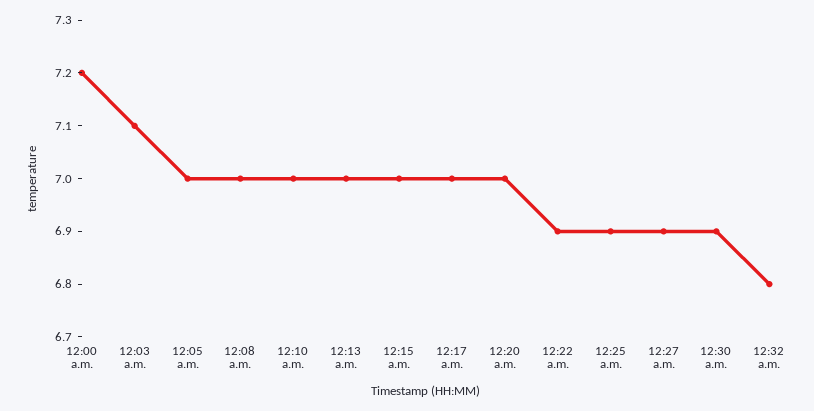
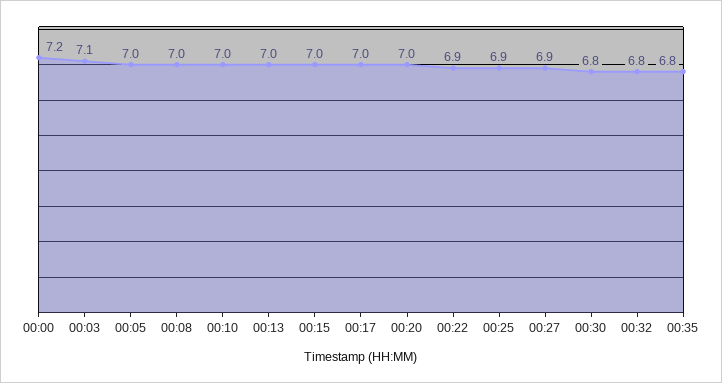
12:30 a.m.: 6.9 -> 6.8
00:35: none -> 6.8

